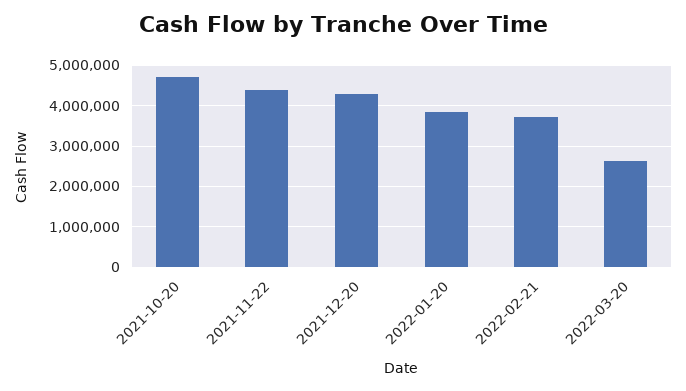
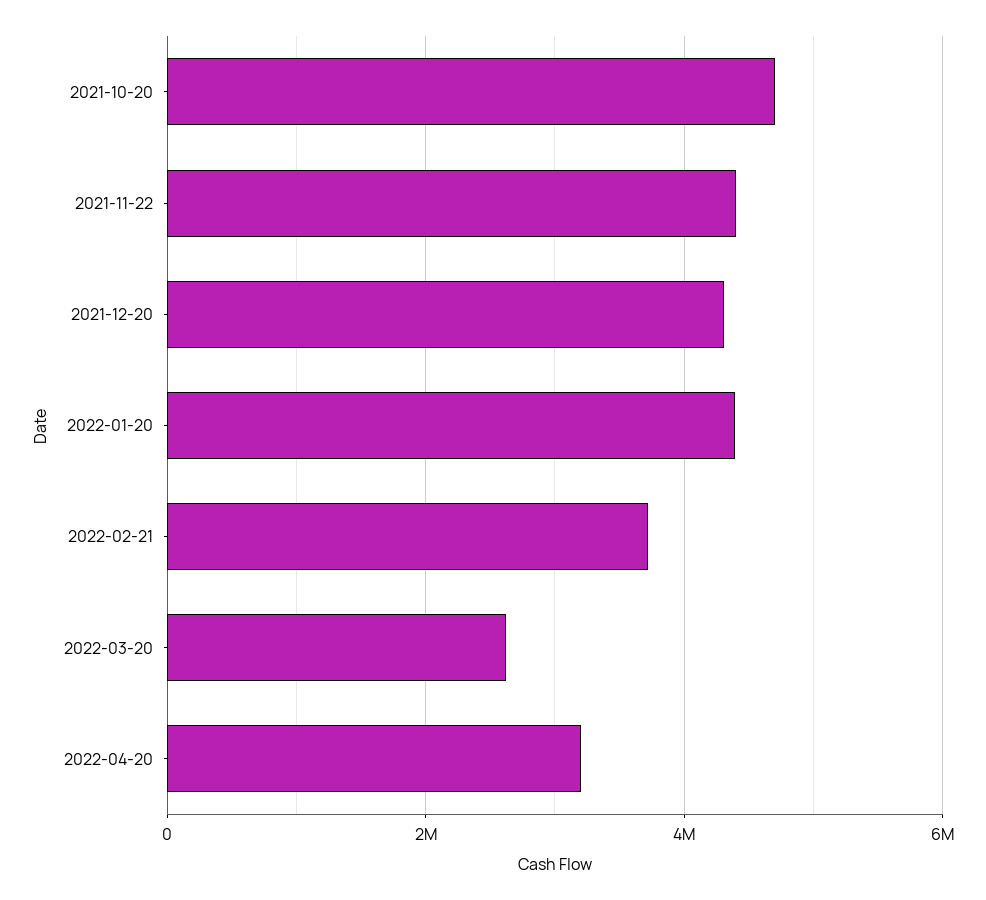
2022-01-20: 3800000 -> 4400000
2022-04-20: none -> 3200000

